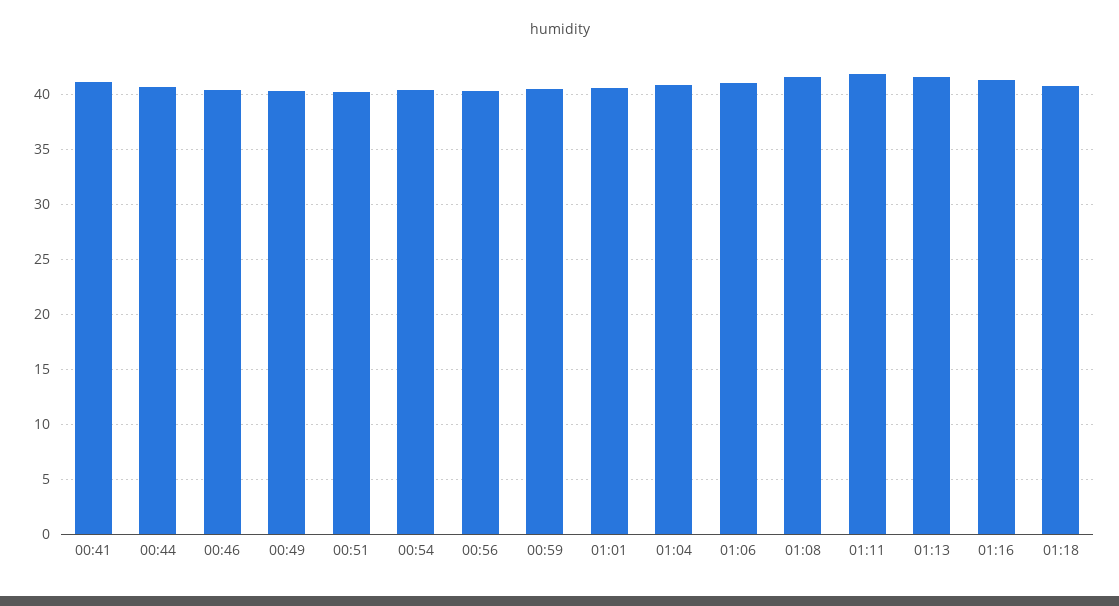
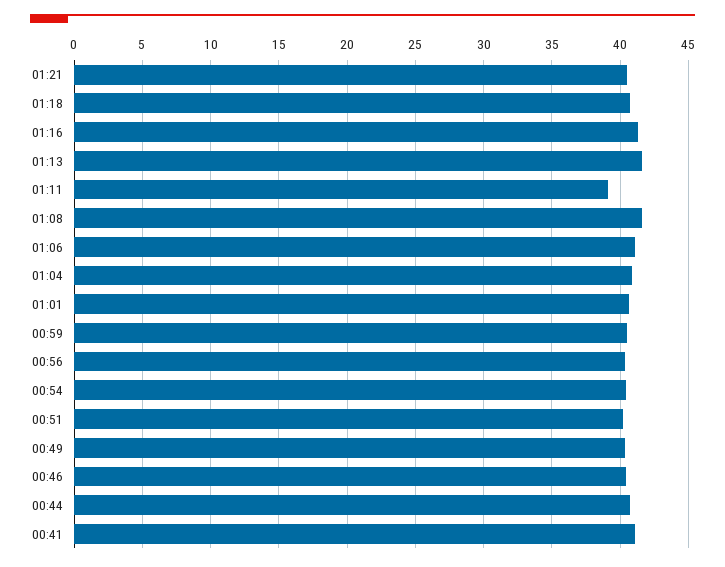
01:11: 42 -> 39
01:21: none -> 40.5

